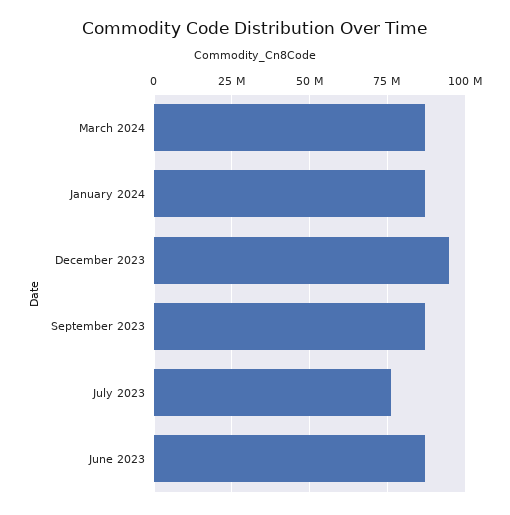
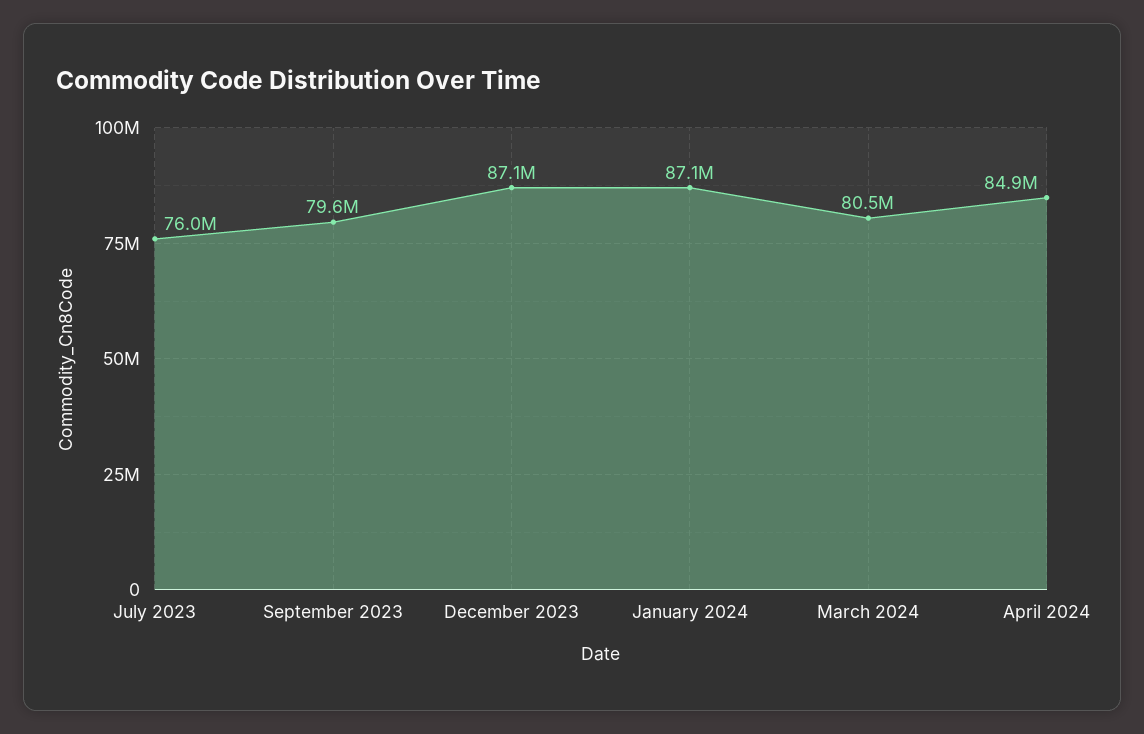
March 2024: 87500000 -> 80500000
December 2023: 95000000 -> 87100000
September 2023: 87500000 -> 79600000
June 2023: 87500000 -> none
April 2024: none -> 84900000

